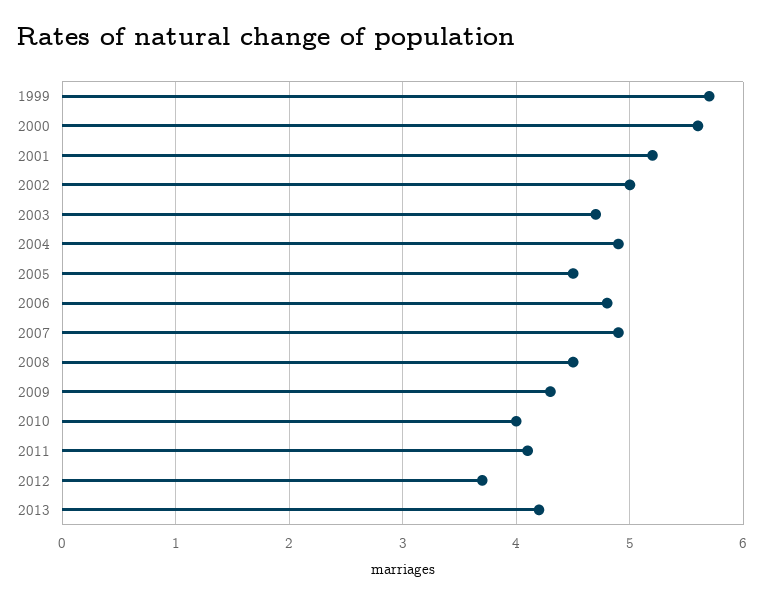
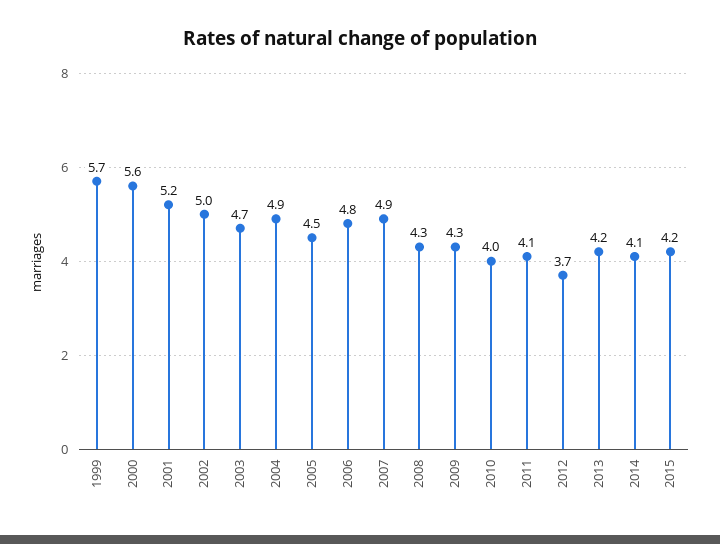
2008: 4.5 -> 4.3
2014: none -> 4.1
2015: none -> 4.2

